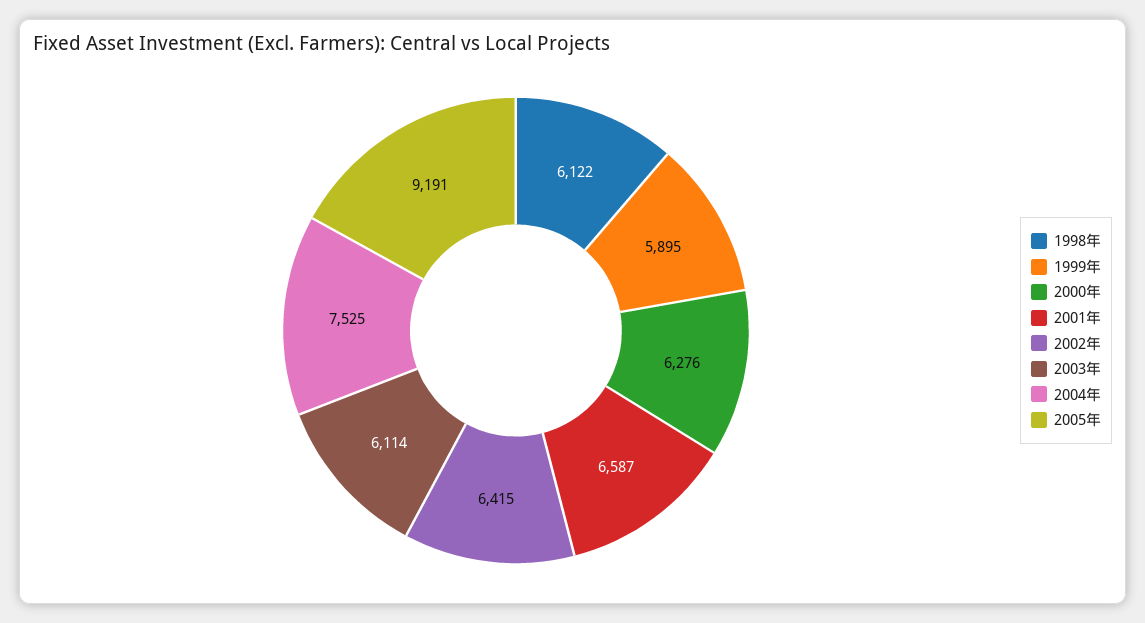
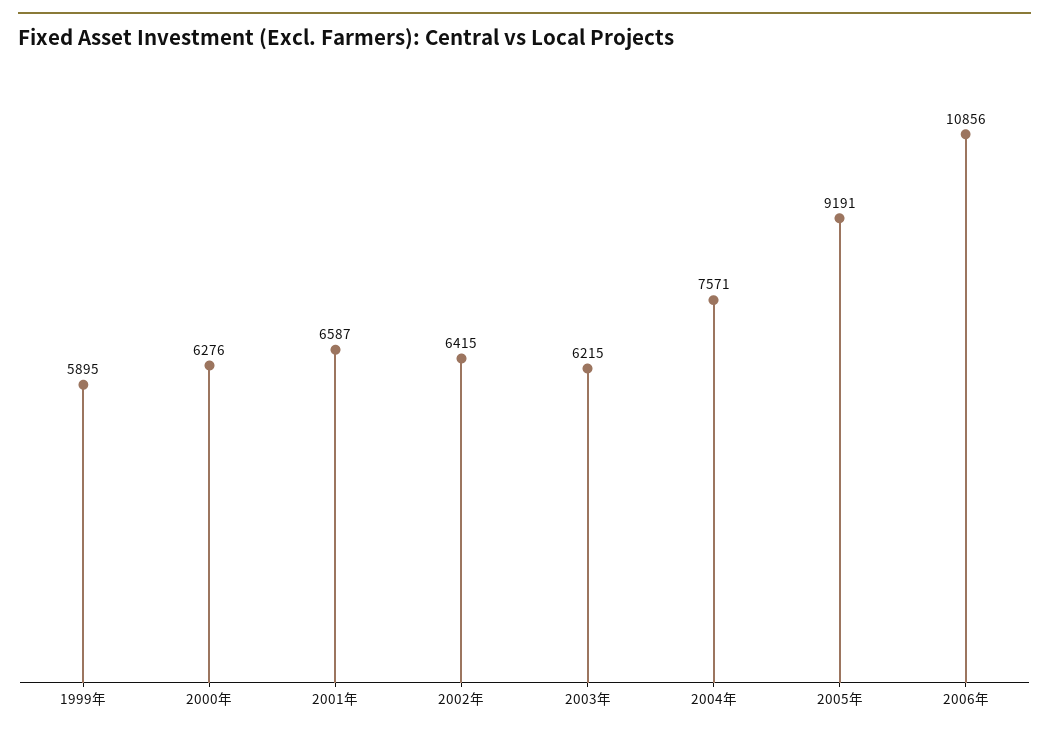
1998年: 6122 -> none
2003年: 6114 -> 6215
2004年: 7525 -> 7571
2006年: none -> 10856

